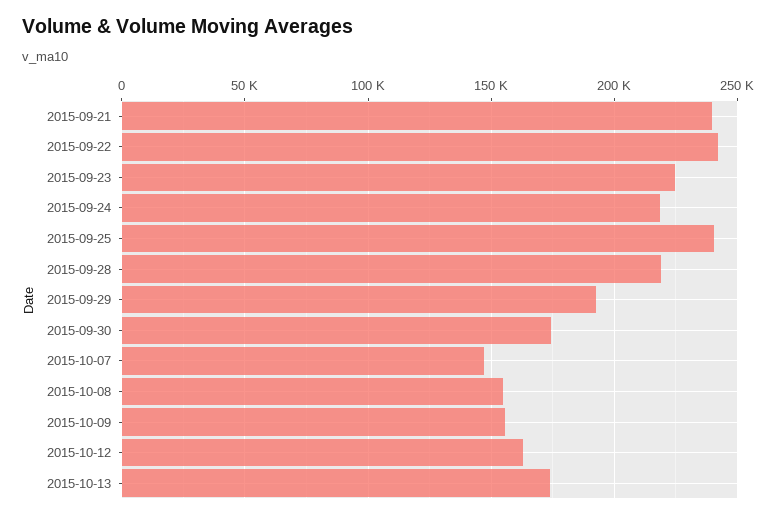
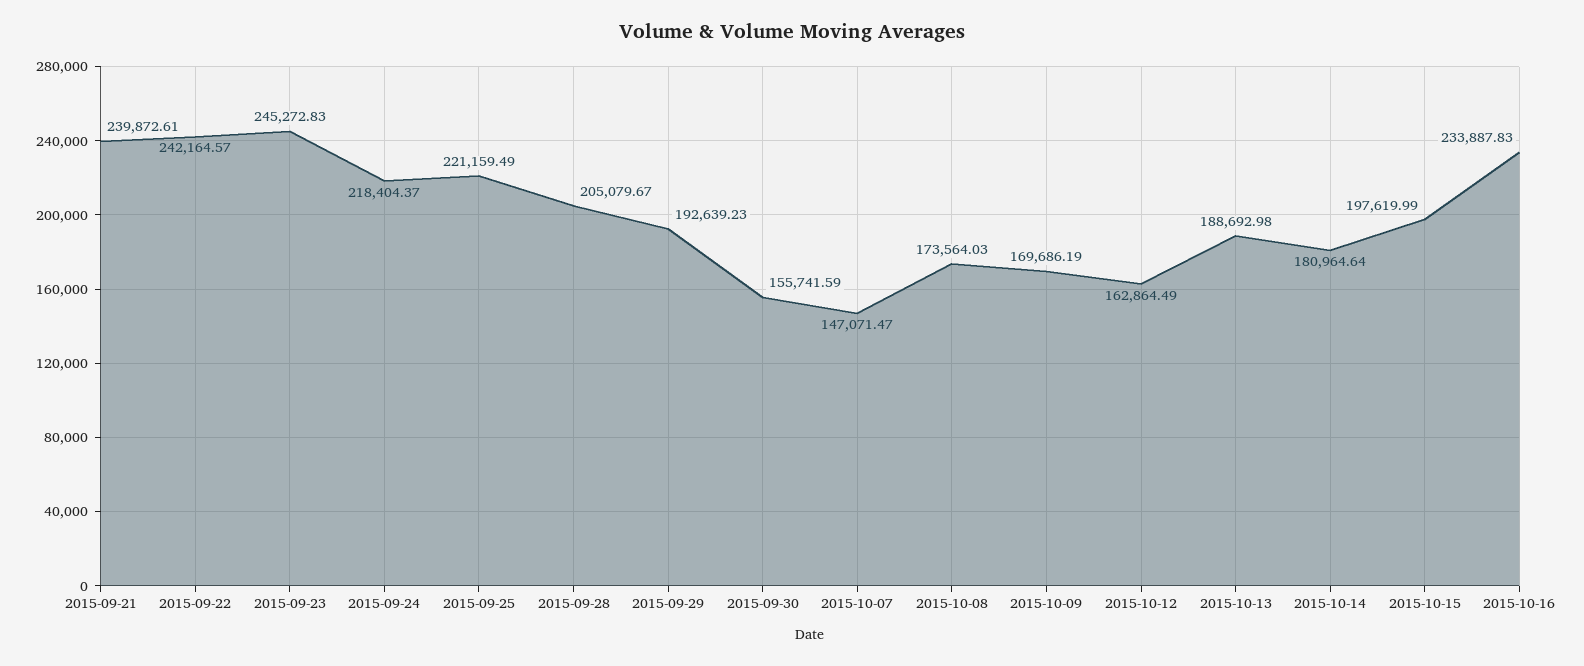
2015-09-23: 225000 -> 245272.83
2015-09-25: 240000 -> 221159.49
2015-09-28: 220000 -> 205079.67
2015-09-30: 175000 -> 155741.59
2015-10-08: 155000 -> 173564.03
2015-10-09: 155000 -> 169686.19
2015-10-13: 175000 -> 188692.98
2015-10-14: none -> 180964.64
2015-10-15: none -> 197619.99
2015-10-16: none -> 233887.83

